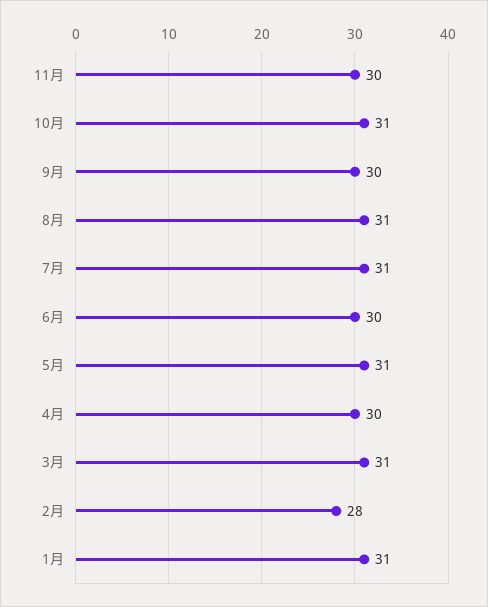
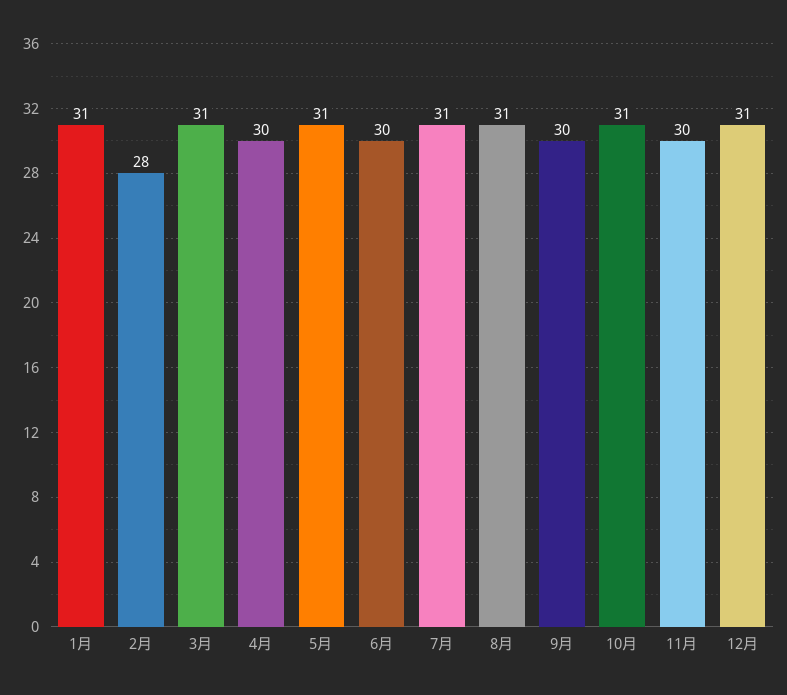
12月: none -> 31

